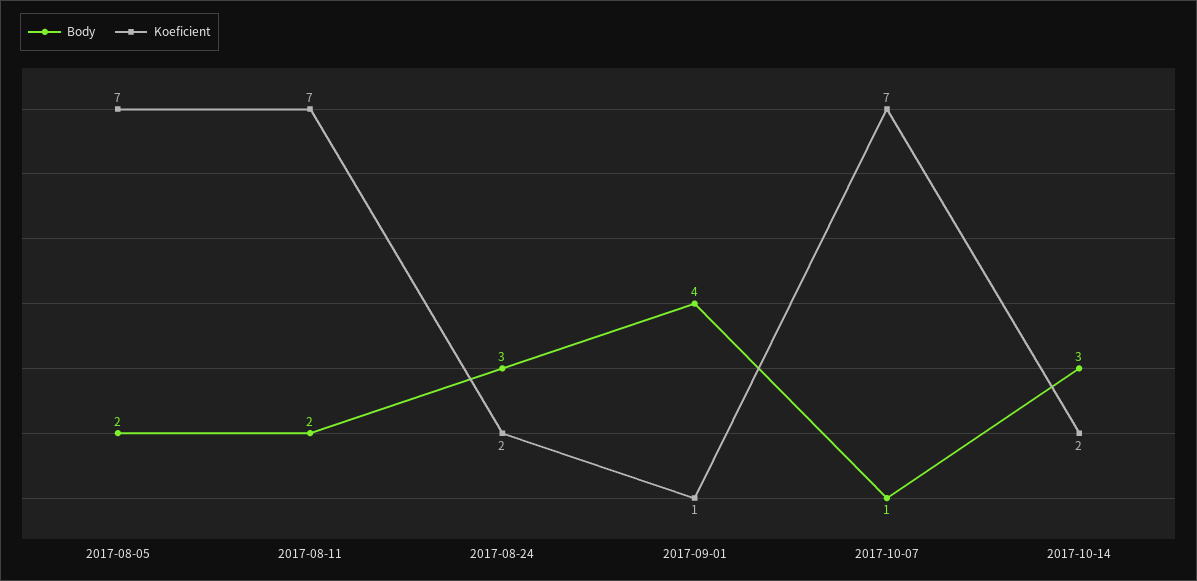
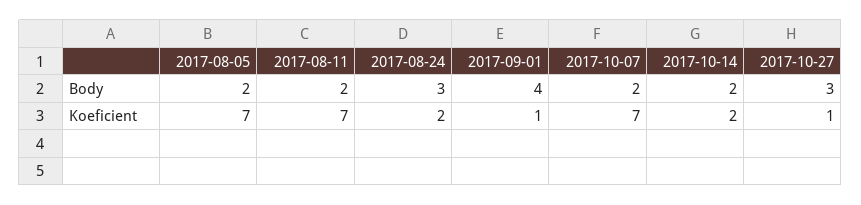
Body, 2017-10-07: 1 -> 2
Body, 2017-10-14: 3 -> 2
Body, 2017-10-27: none -> 3
Koeficient, 2017-10-27: none -> 1

